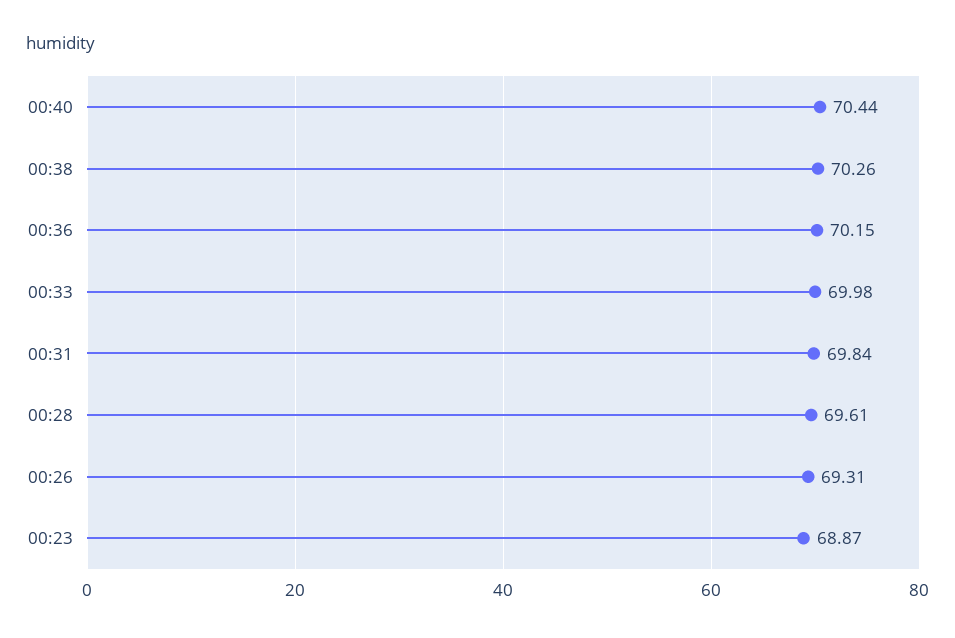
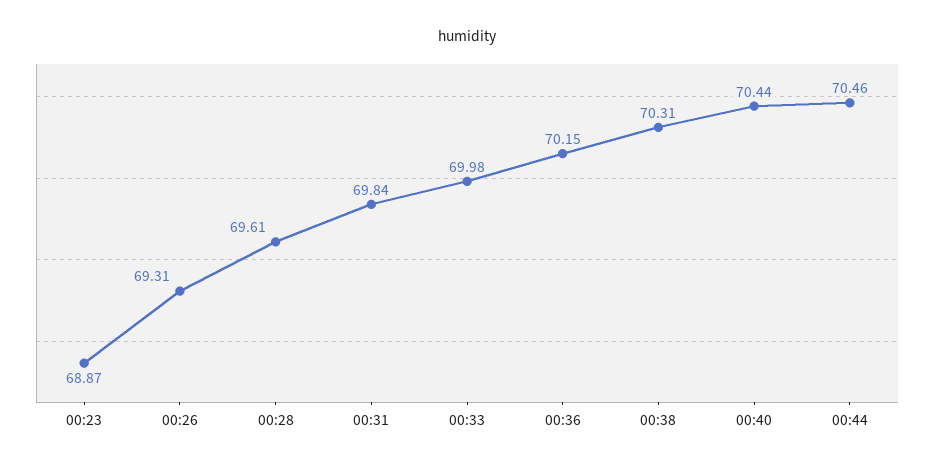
00:38: 70.26 -> 70.31
00:44: none -> 70.46

